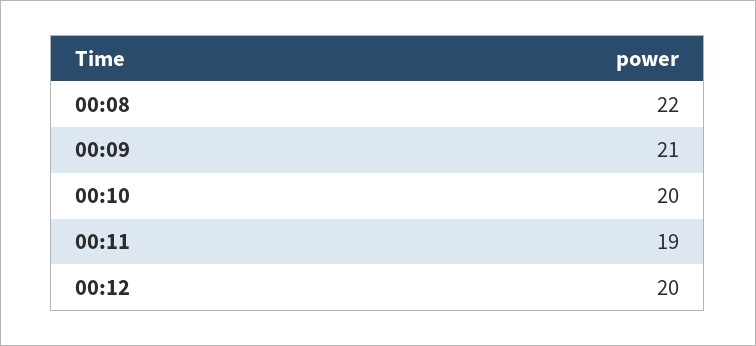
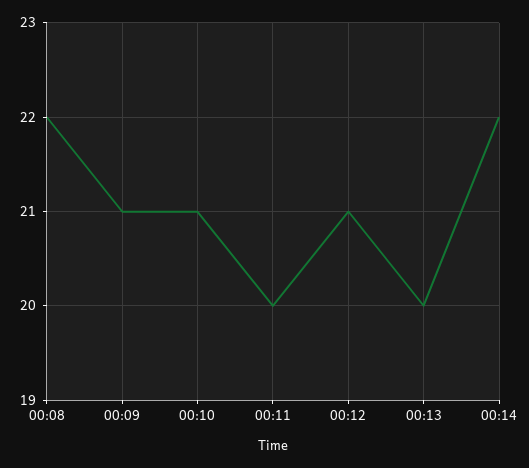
00:10: 20 -> 21
00:11: 19 -> 20
00:12: 20 -> 21
00:13: none -> 20
00:14: none -> 22

